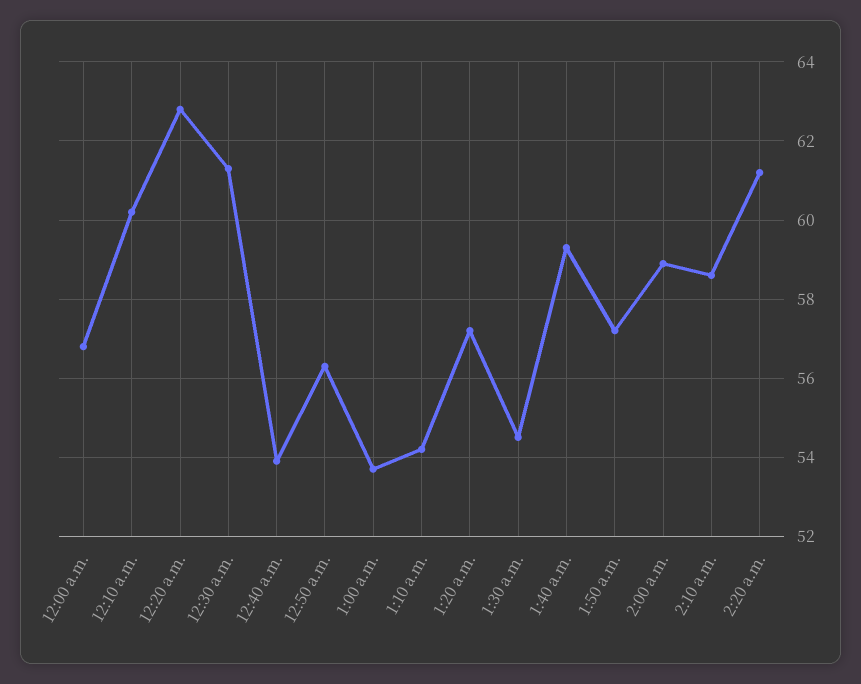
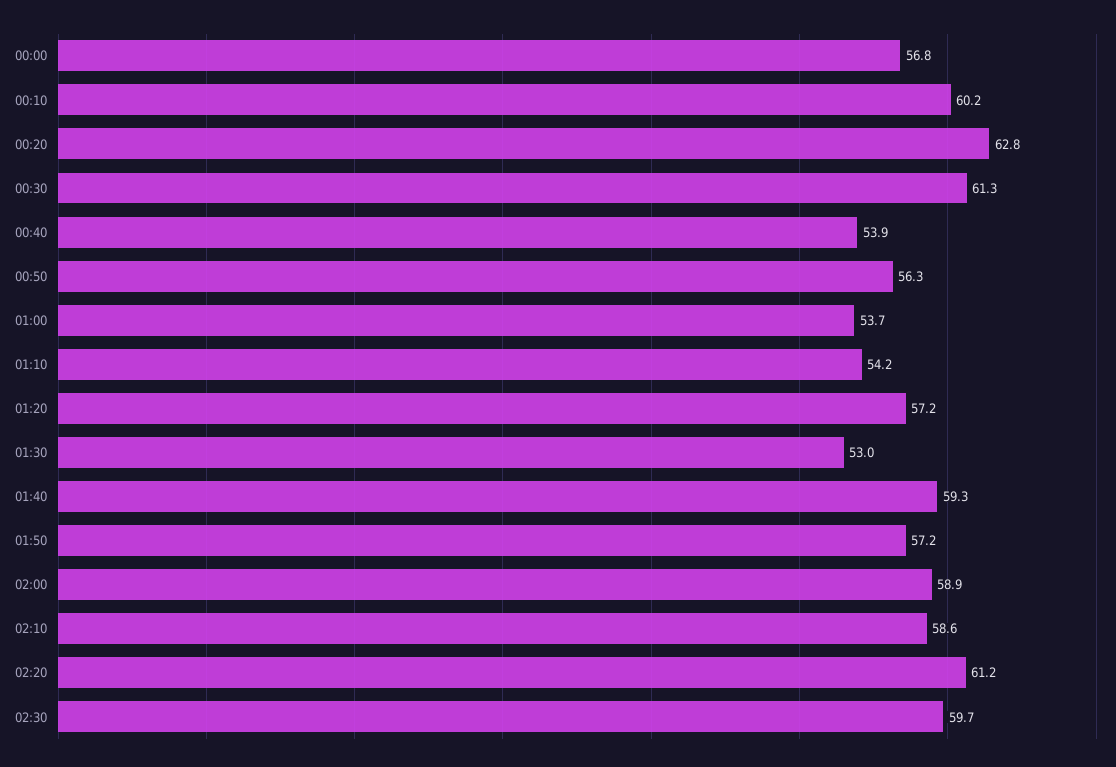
1:30 a.m.: 54.5 -> 53
02:30: none -> 59.7

